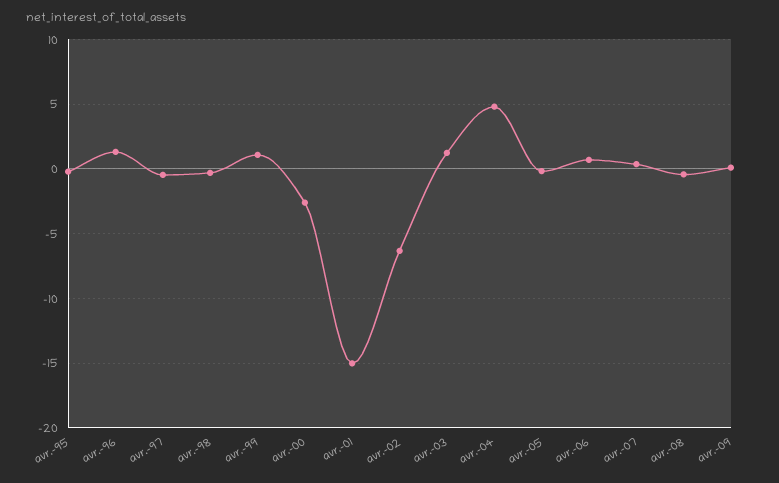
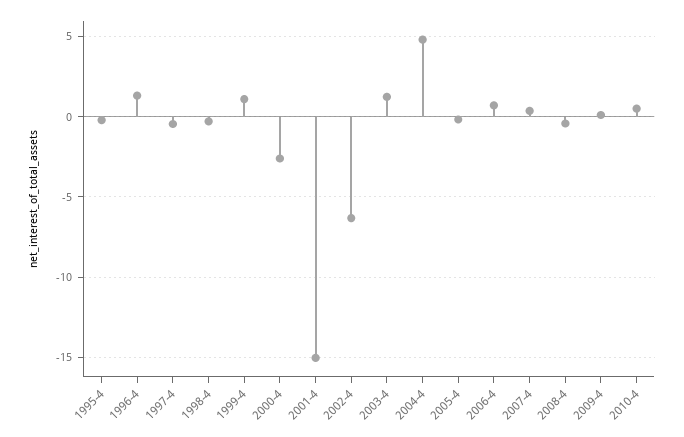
2010-4: none -> 0.5

